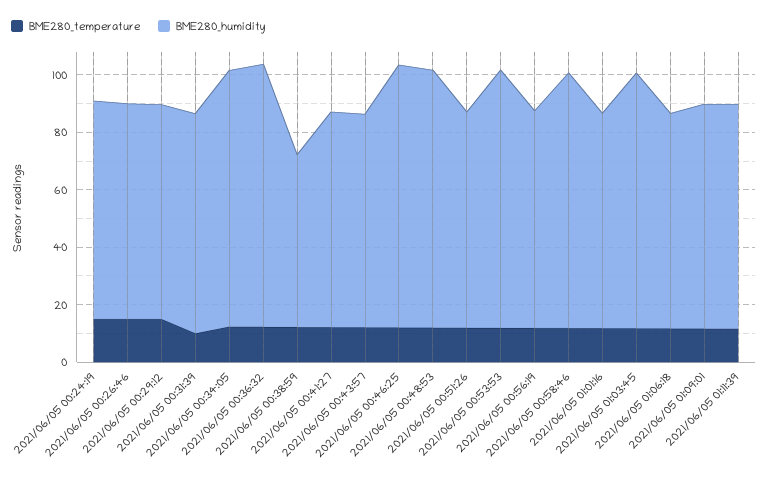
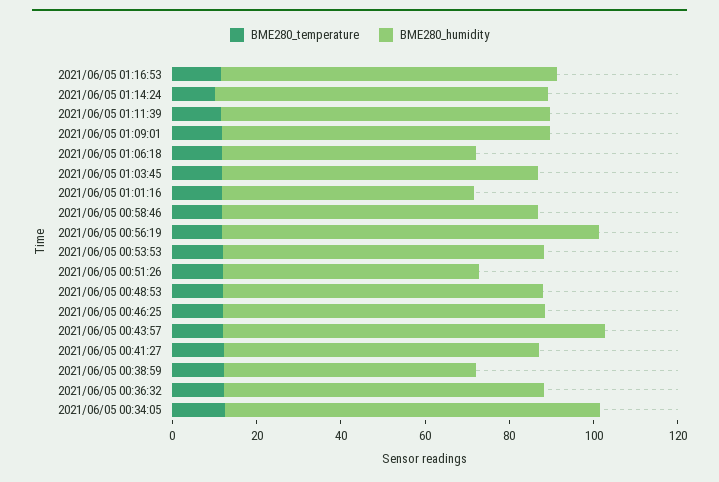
BME280_temperature, 2021/06/05 00:24:19: 15 -> none
BME280_humidity, 2021/06/05 00:24:19: 75 -> none
BME280_temperature, 2021/06/05 00:26:46: 15 -> none
BME280_humidity, 2021/06/05 00:26:46: 75 -> none
BME280_temperature, 2021/06/05 00:29:12: 15 -> none
BME280_humidity, 2021/06/05 00:29:12: 75 -> none
BME280_temperature, 2021/06/05 00:31:39: 10 -> none
BME280_humidity, 2021/06/05 00:31:39: 75 -> none
BME280_humidity, 2021/06/05 00:36:32: 90 -> 75
BME280_humidity, 2021/06/05 00:43:57: 75 -> 90
BME280_humidity, 2021/06/05 00:46:25: 90 -> 75
BME280_humidity, 2021/06/05 00:48:53: 90 -> 75
BME280_humidity, 2021/06/05 00:51:26: 75 -> 60
BME280_humidity, 2021/06/05 00:53:53: 90 -> 75
BME280_humidity, 2021/06/05 00:56:19: 75 -> 90
BME280_humidity, 2021/06/05 00:58:46: 90 -> 75
BME280_humidity, 2021/06/05 01:01:16: 75 -> 60
BME280_humidity, 2021/06/05 01:03:45: 90 -> 75
BME280_humidity, 2021/06/05 01:06:18: 75 -> 60
BME280_temperature, 2021/06/05 01:16:53: none -> 10
BME280_humidity, 2021/06/05 01:16:53: none -> 80
BME280_temperature, 2021/06/05 01:14:24: none -> 10
BME280_humidity, 2021/06/05 01:14:24: none -> 80

